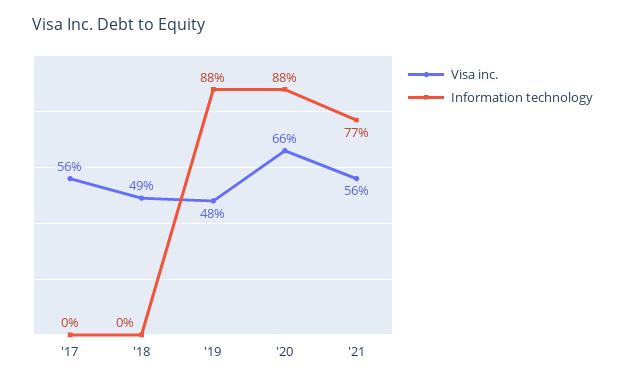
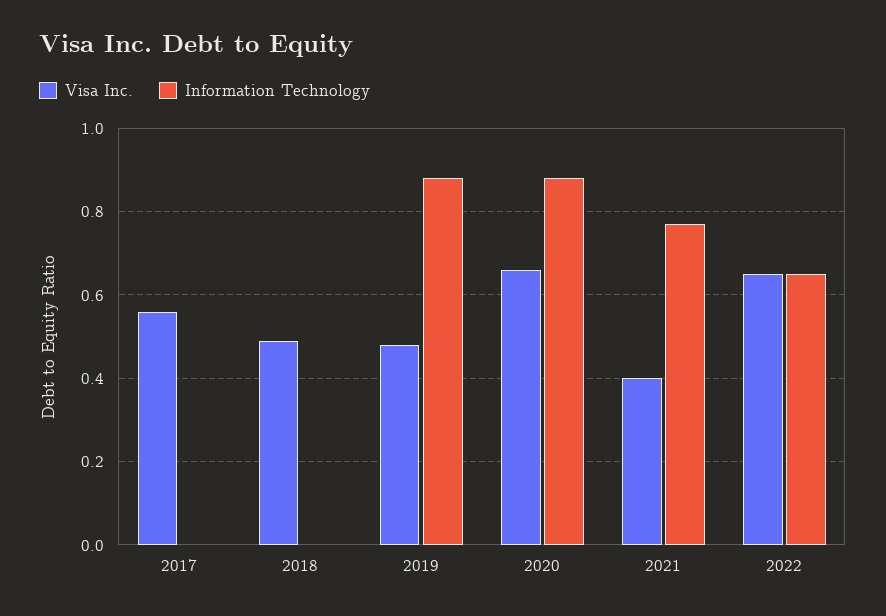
Visa inc., '21: 0.56 -> 0.4
Visa inc., 2022: none -> 0.65
Information technology, 2022: none -> 0.65

